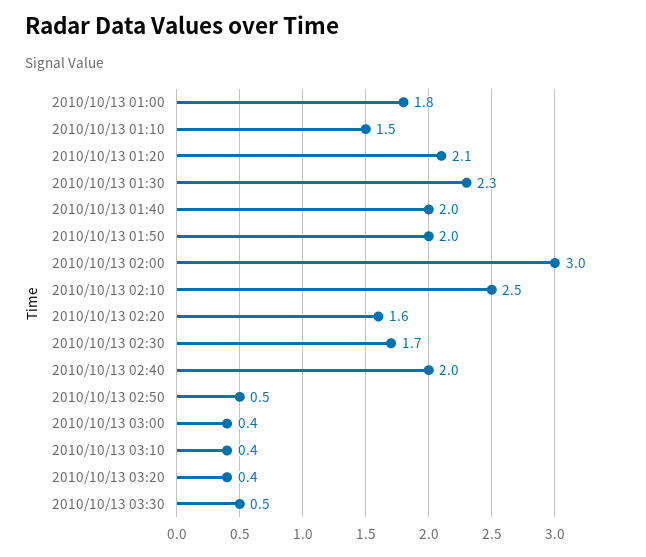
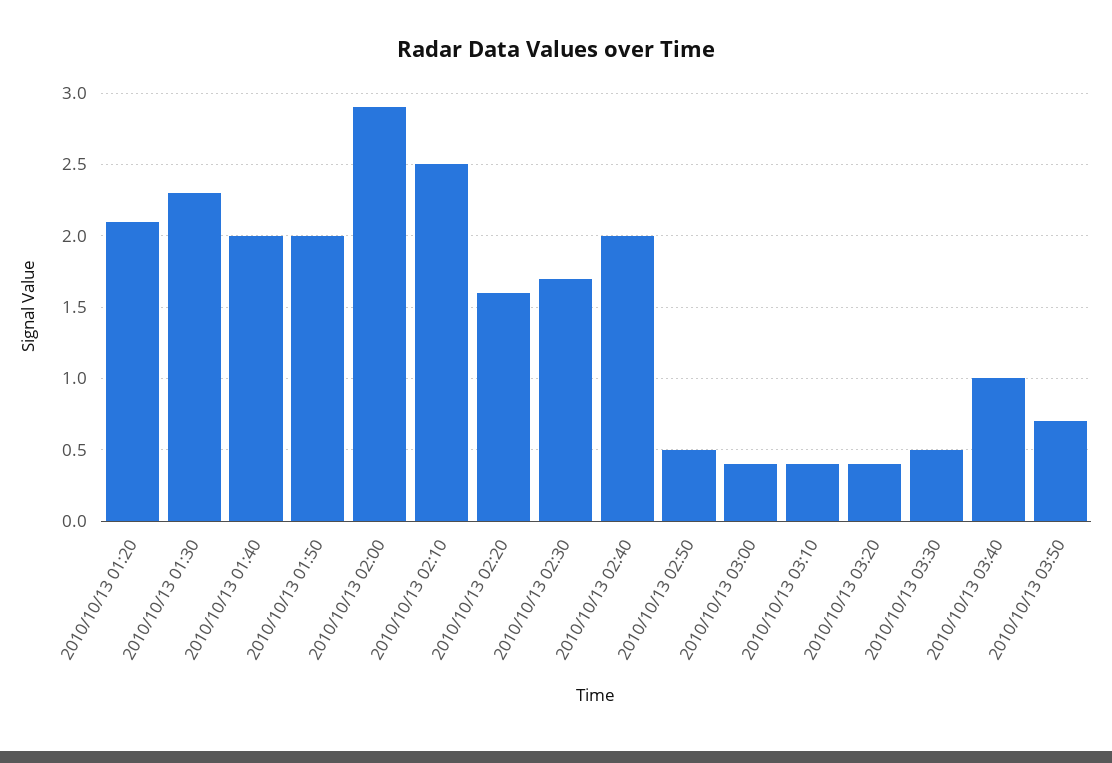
2010/10/13 01:00: 1.8 -> none
2010/10/13 01:10: 1.5 -> none
2010/10/13 02:00: 3 -> 2.9
2010/10/13 03:40: none -> 1
2010/10/13 03:50: none -> 0.7

